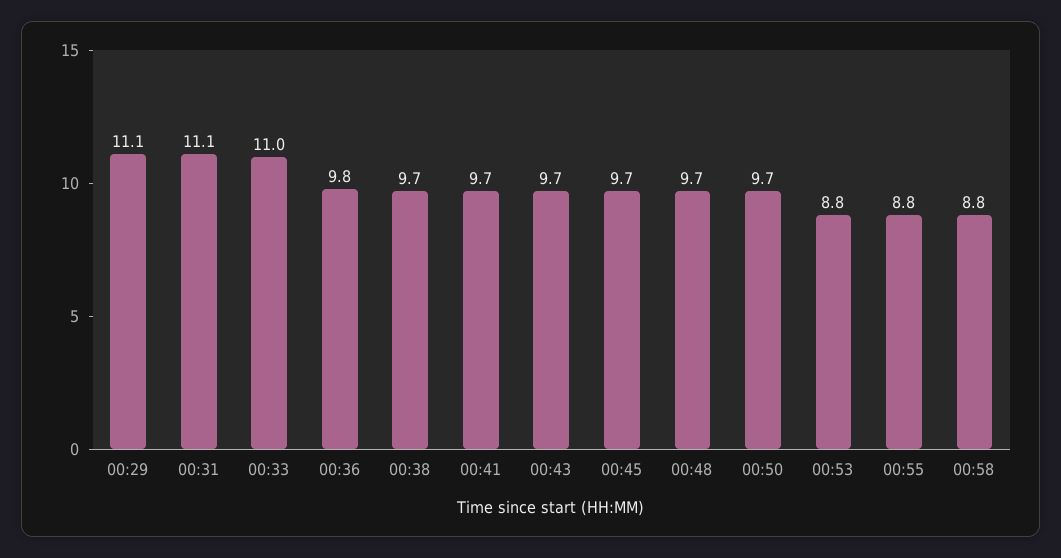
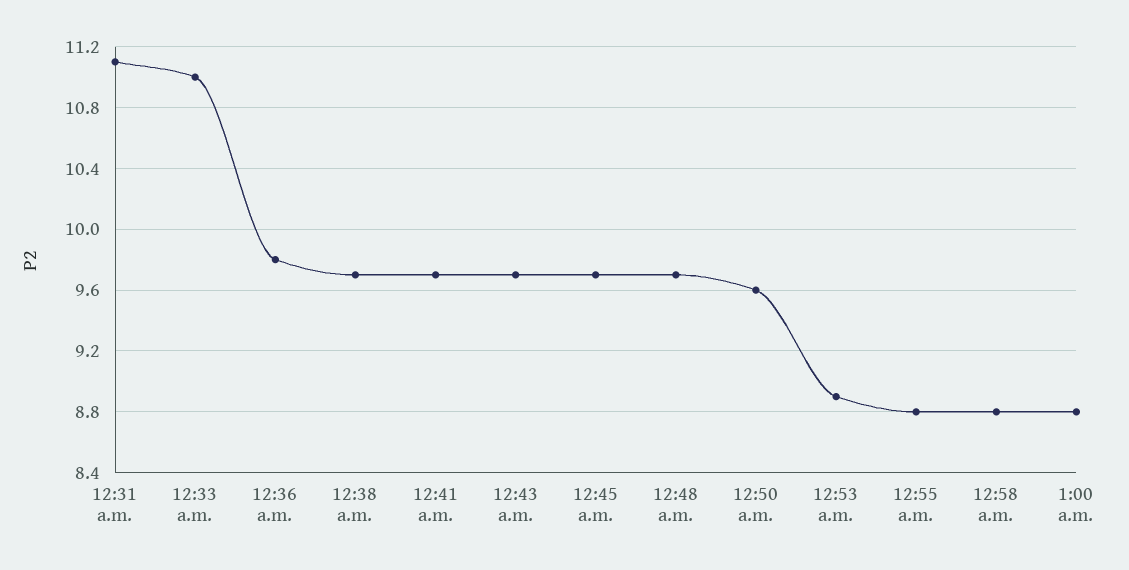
00:29: 11.1 -> none
00:50: 9.7 -> 9.6
00:53: 8.8 -> 8.9
1:00 a.m.: none -> 8.8

